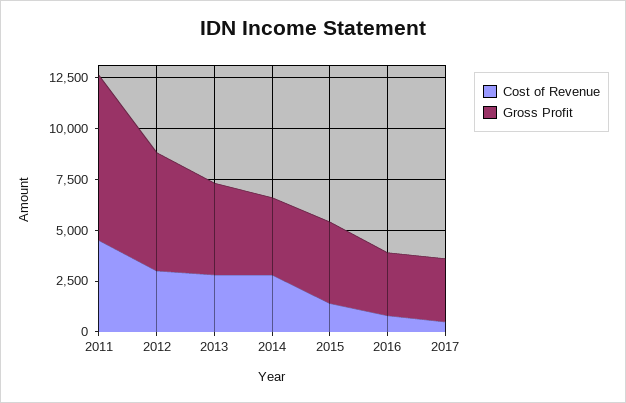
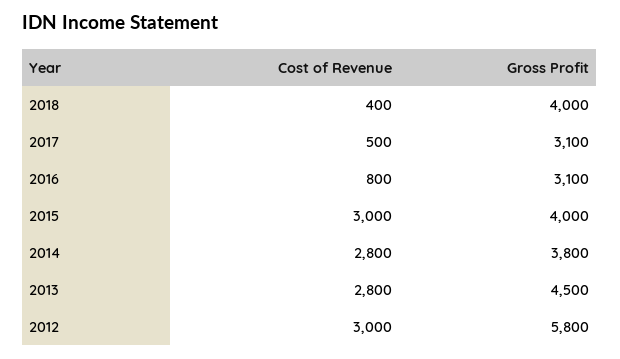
Cost of Revenue, 2011: 4500 -> none
Gross Profit, 2011: 8000 -> none
Cost of Revenue, 2015: 1500 -> 3000
Cost of Revenue, 2018: none -> 400
Gross Profit, 2018: none -> 4000

